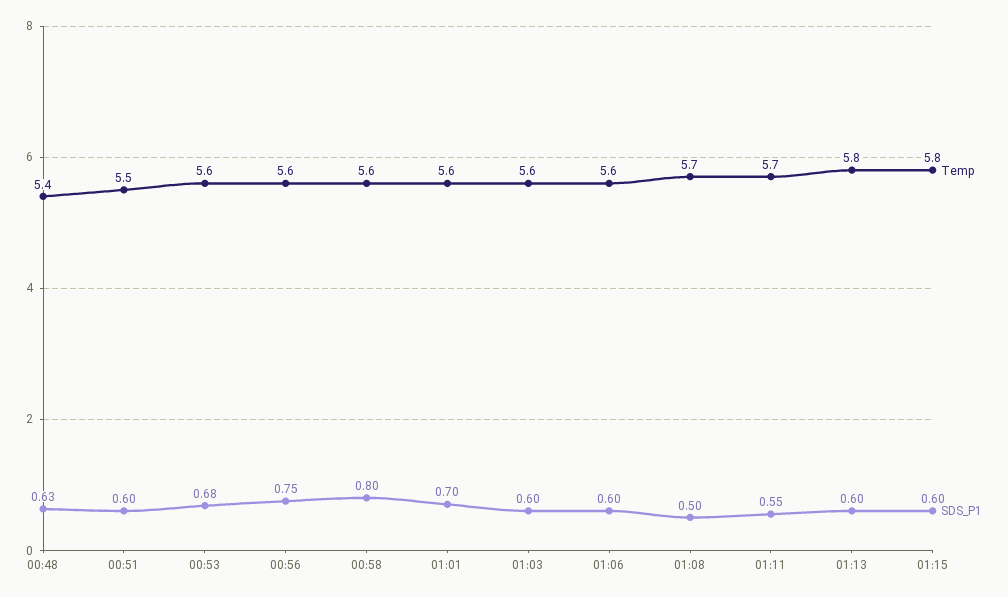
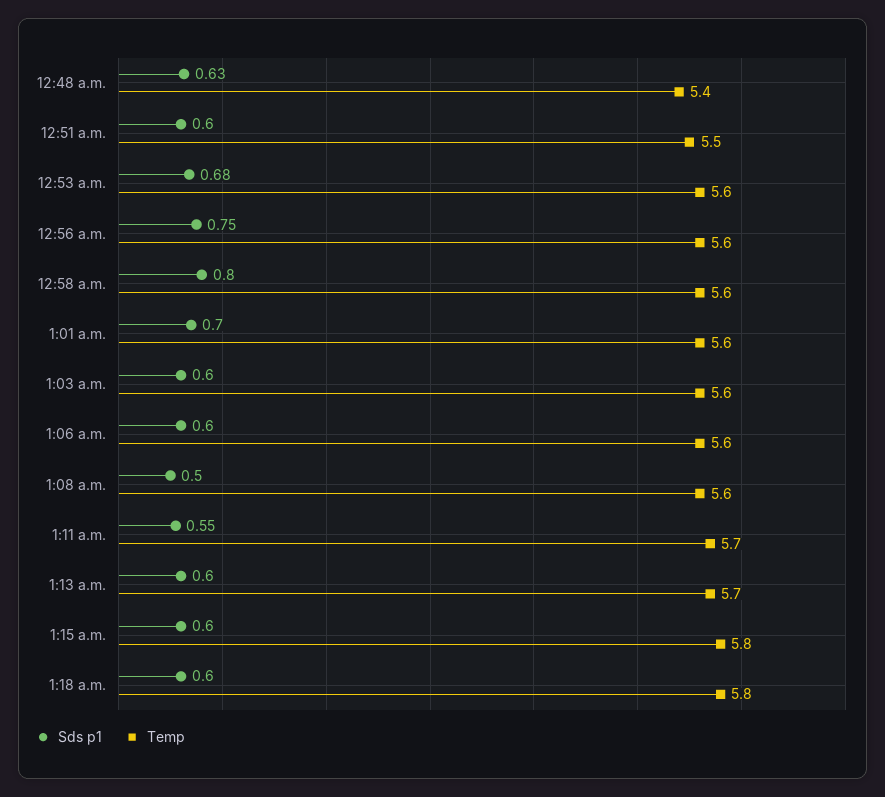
Temp, 01:08: 5.7 -> 5.6
Temp, 01:13: 5.8 -> 5.7
SDS_P1, 1:18 a.m.: none -> 0.6
Temp, 1:18 a.m.: none -> 5.8

